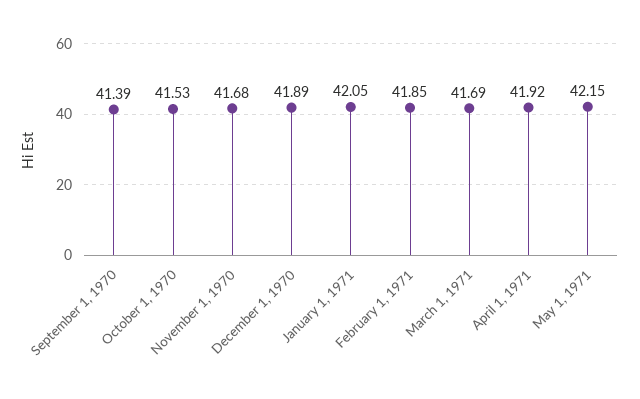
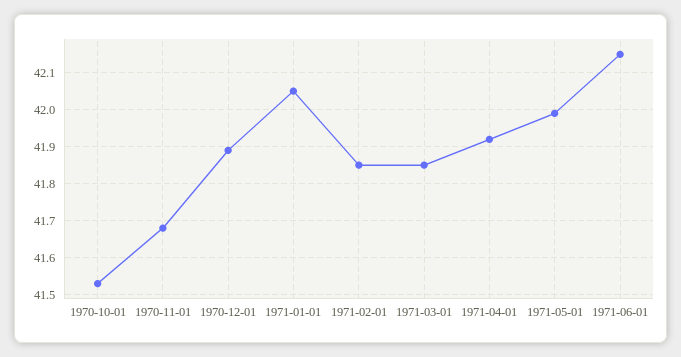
September 1, 1970: 41.39 -> none
March 1, 1971: 41.69 -> 41.85
May 1, 1971: 42.15 -> 42
1971-06-01: none -> 42.15

